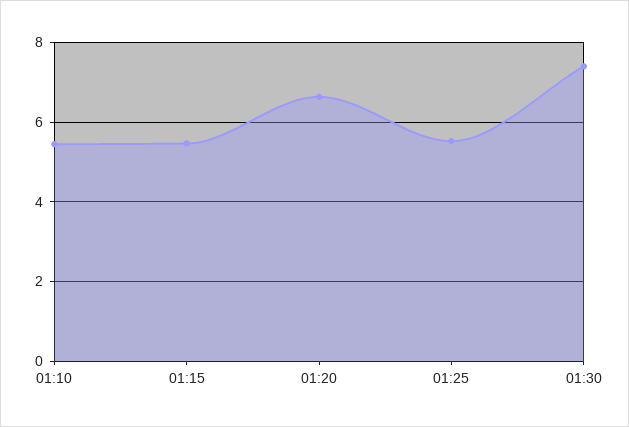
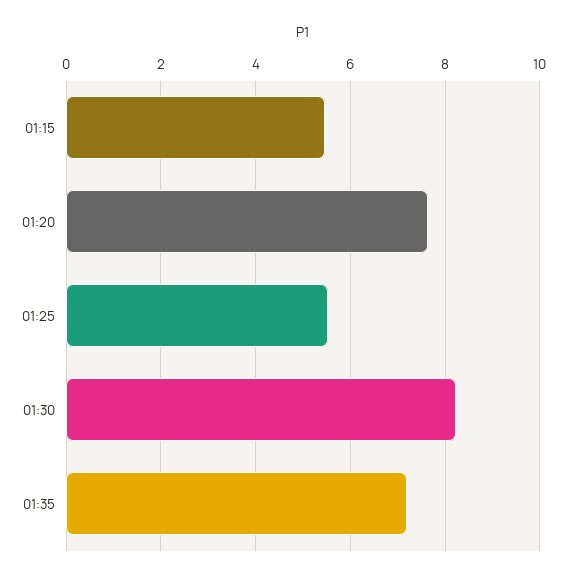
01:10: 5.4 -> none
01:20: 6.6 -> 7.6
01:30: 7.4 -> 8.2
01:35: none -> 7.2

